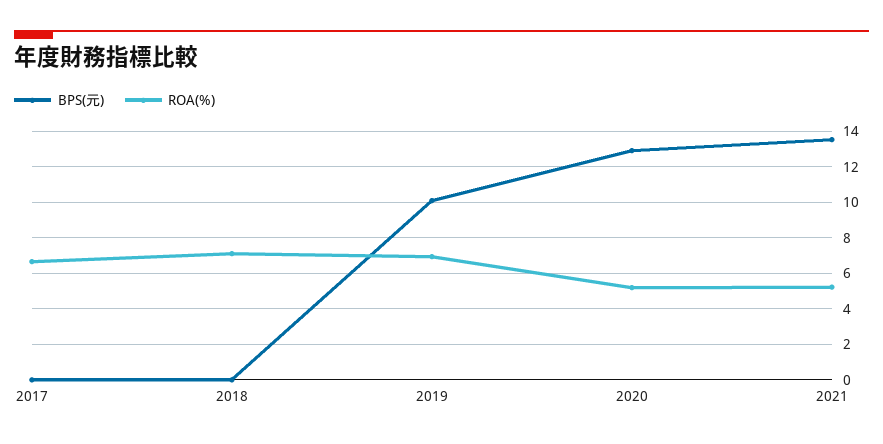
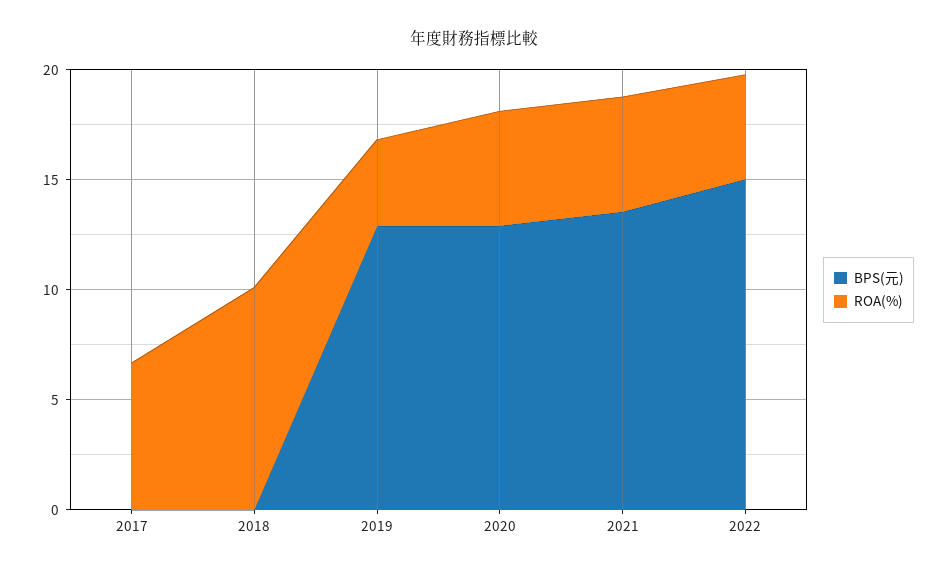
ROA(%), 2018: 7 -> 10
BPS(元), 2019: 10 -> 13
ROA(%), 2019: 7 -> 4
BPS(元), 2022: none -> 15
ROA(%), 2022: none -> 5

